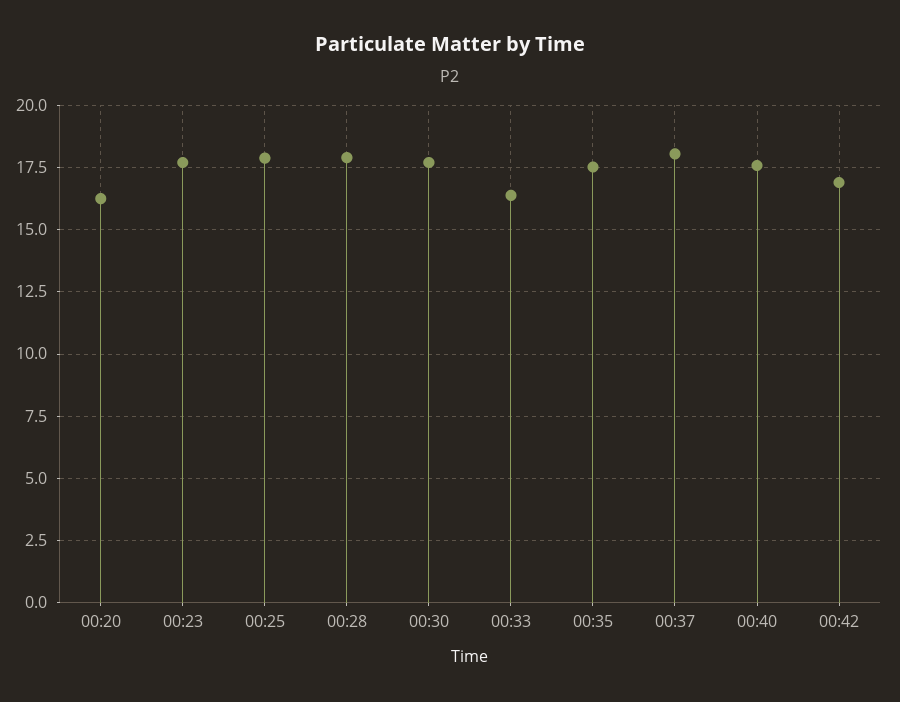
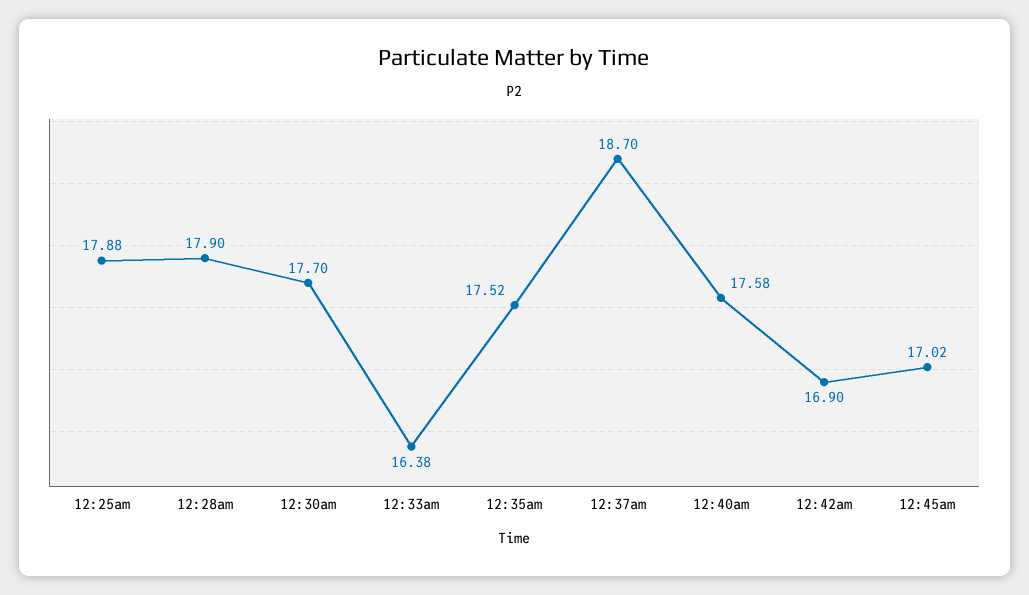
00:20: 16.25 -> none
00:23: 17.75 -> none
00:37: 18 -> 18.7
12:45am: none -> 17.02

